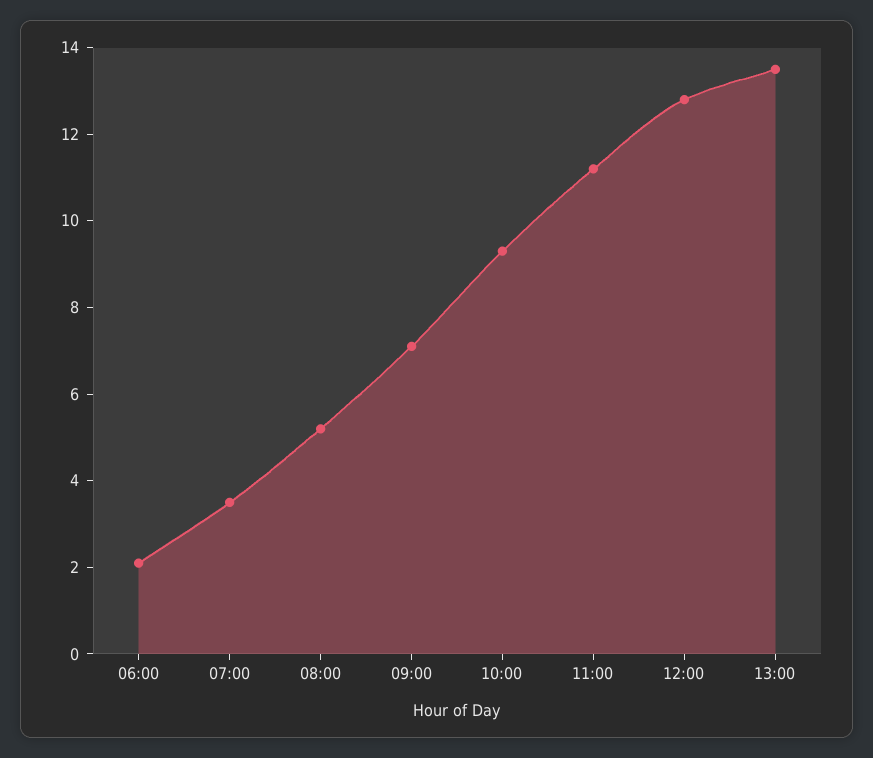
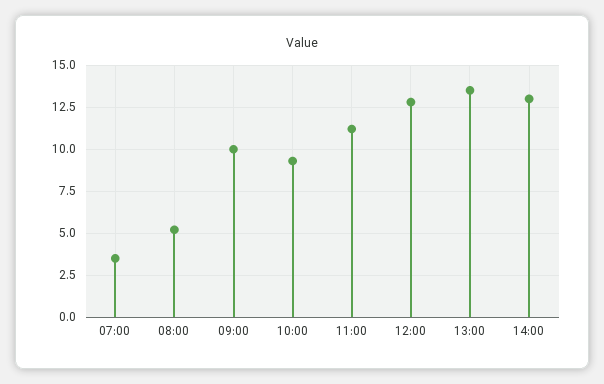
06:00: 2 -> none
09:00: 7 -> 10
14:00: none -> 13

